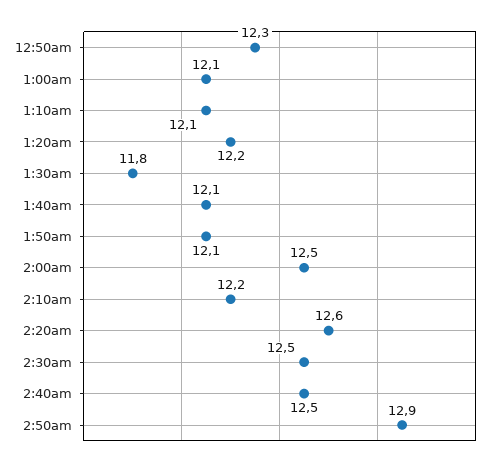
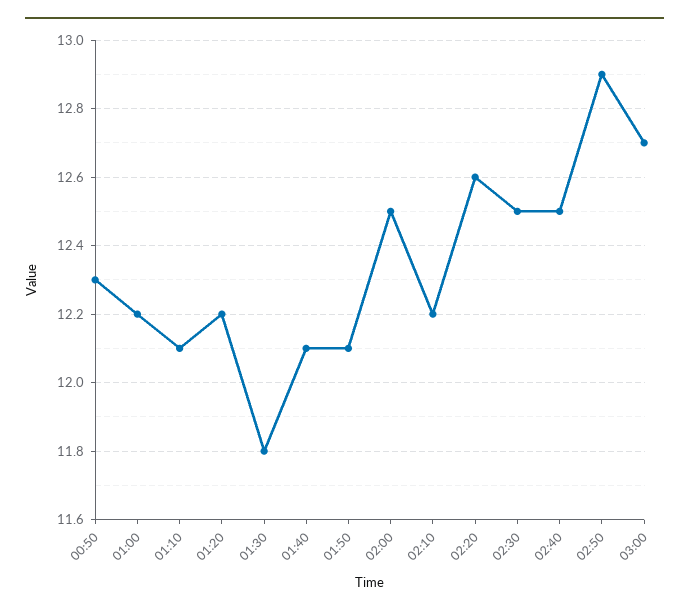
1:00am: 12.1 -> 12.2
03:00: none -> 12.7

